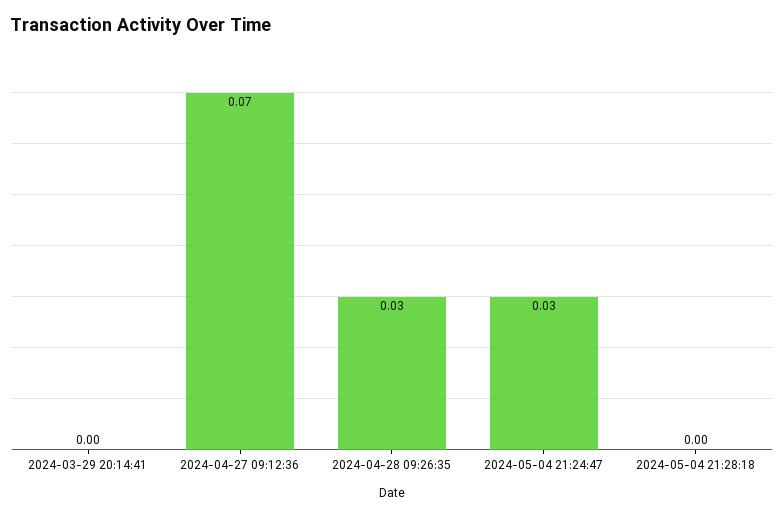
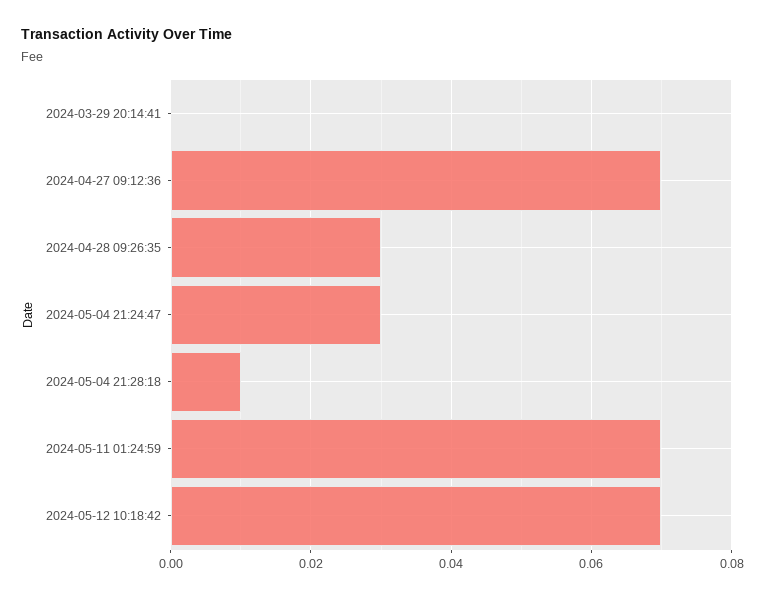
2024-05-04 21:28:18: 0 -> 0.01
2024-05-11 01:24:59: none -> 0.07
2024-05-12 10:18:42: none -> 0.07

